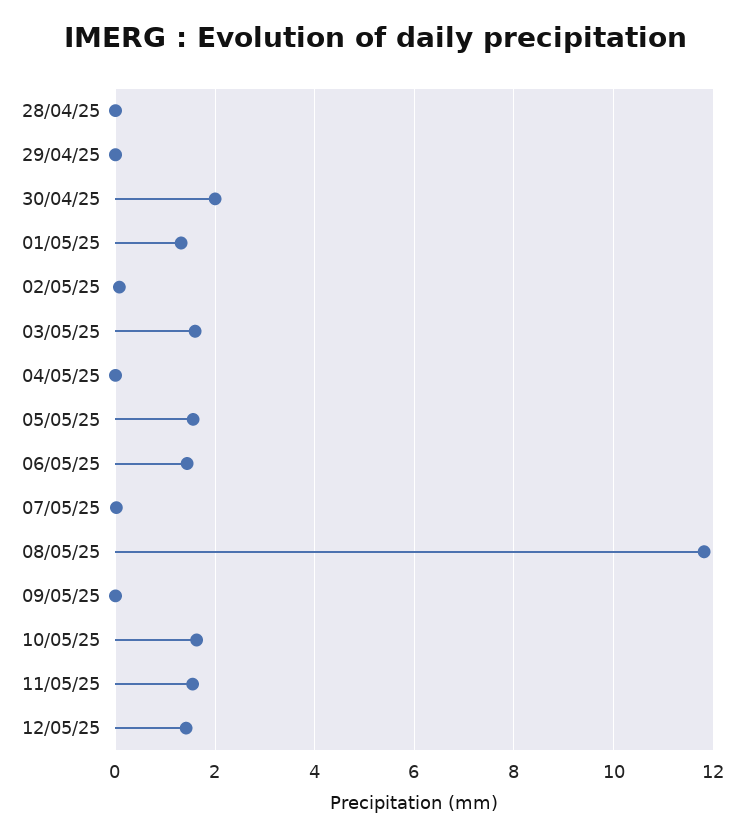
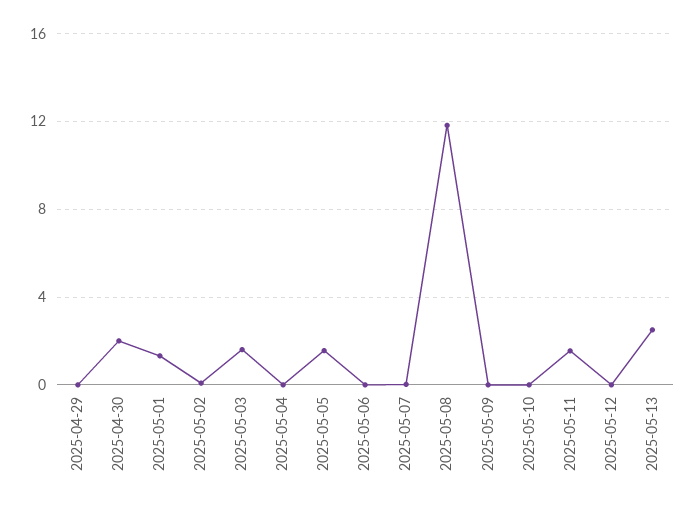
28/04/25: 0 -> none
06/05/25: 1.4 -> 0
10/05/25: 1.6 -> 0
12/05/25: 1.4 -> 0
2025-05-13: none -> 2.5

